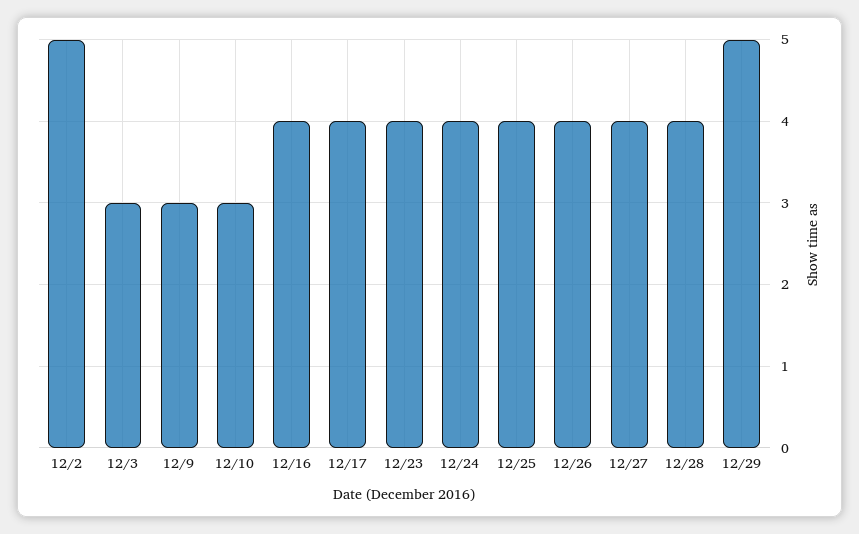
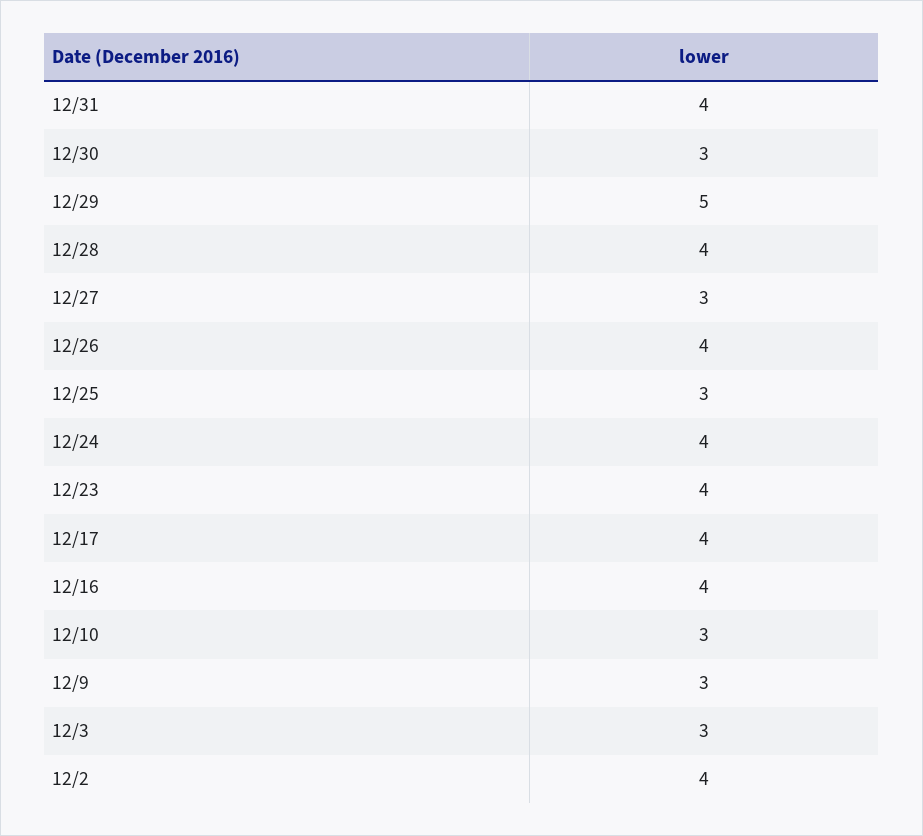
12/2: 5 -> 4
12/25: 4 -> 3
12/27: 4 -> 3
12/31: none -> 4
12/30: none -> 3

